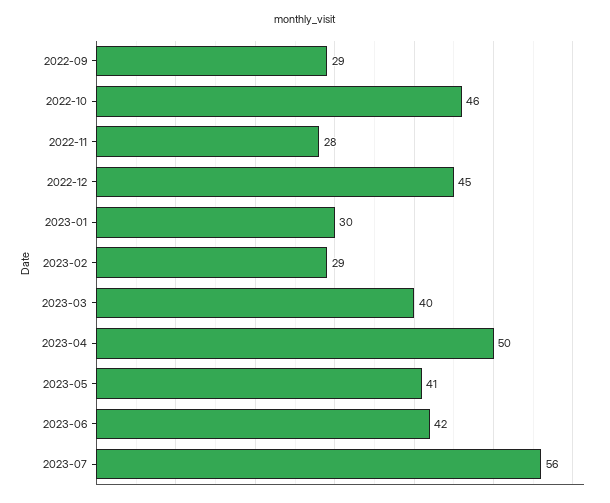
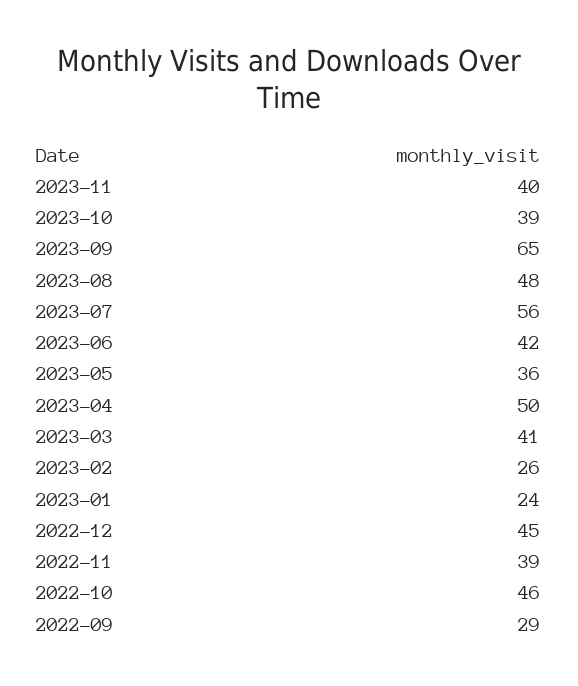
2022-11: 28 -> 39
2023-01: 30 -> 24
2023-02: 29 -> 26
2023-03: 40 -> 41
2023-05: 41 -> 36
2023-11: none -> 40
2023-10: none -> 39
2023-09: none -> 65
2023-08: none -> 48

